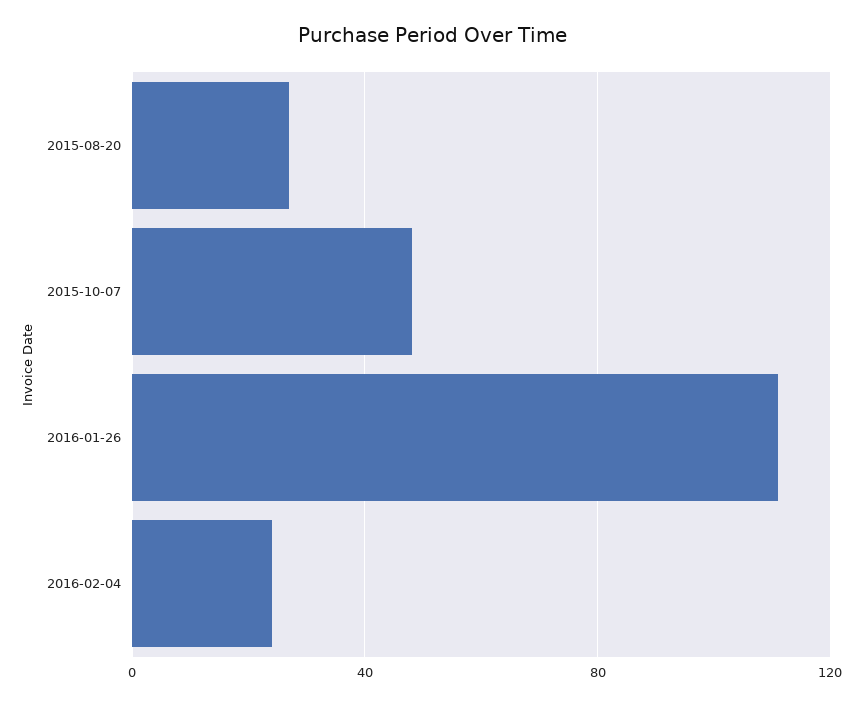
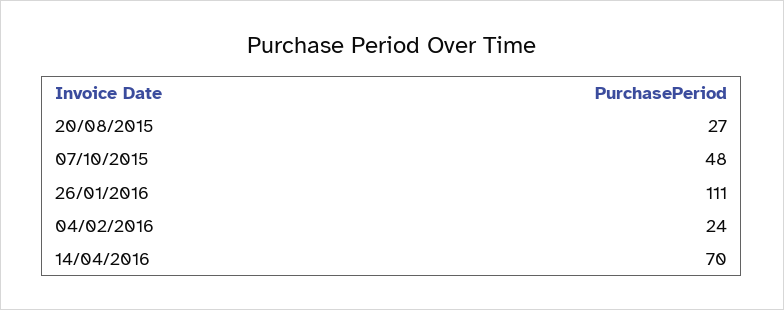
14/04/2016: none -> 70

